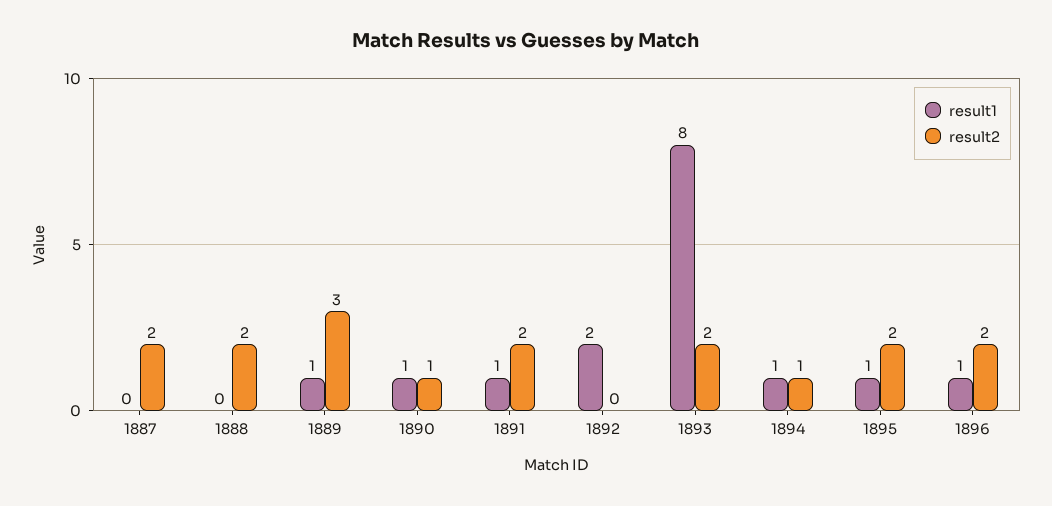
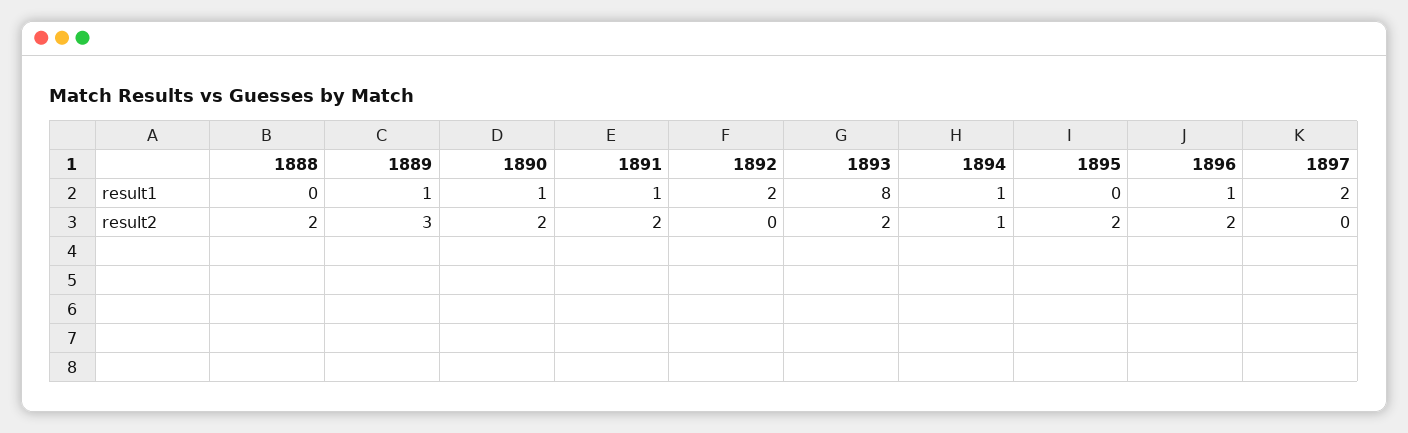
result1, 1887: 0 -> none
result2, 1887: 2 -> none
result2, 1890: 1 -> 2
result1, 1895: 1 -> 0
result1, 1897: none -> 2
result2, 1897: none -> 0

